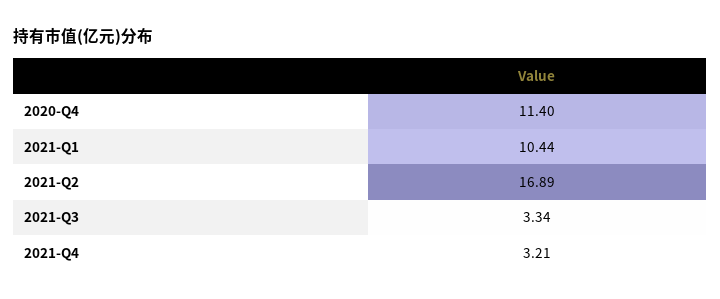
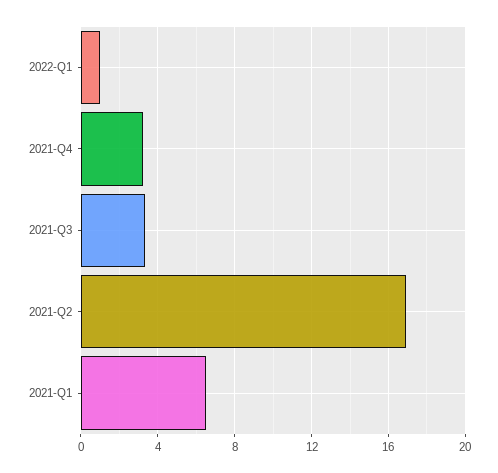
2020-Q4: 11.4 -> none
2021-Q1: 10.44 -> 6.5
2022-Q1: none -> 1

